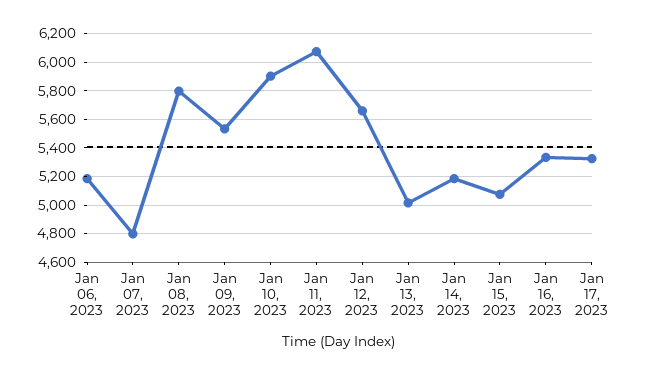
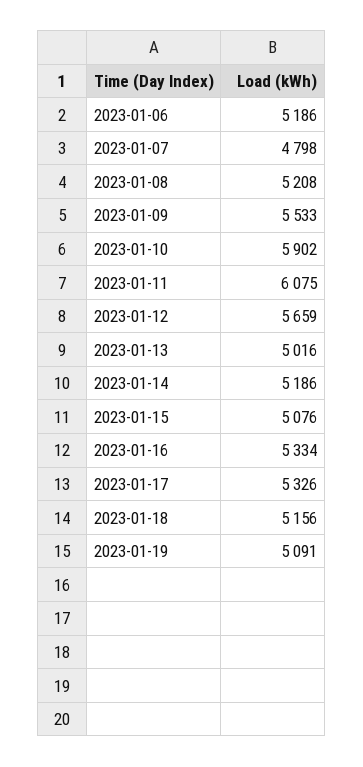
Jan 08, 2023: 5800 -> 5208
2023-01-18: none -> 5156
2023-01-19: none -> 5091

